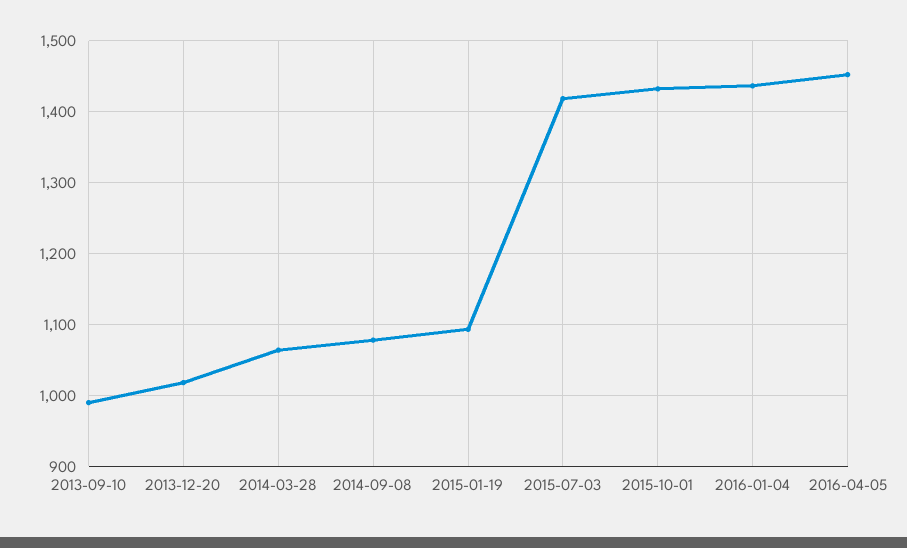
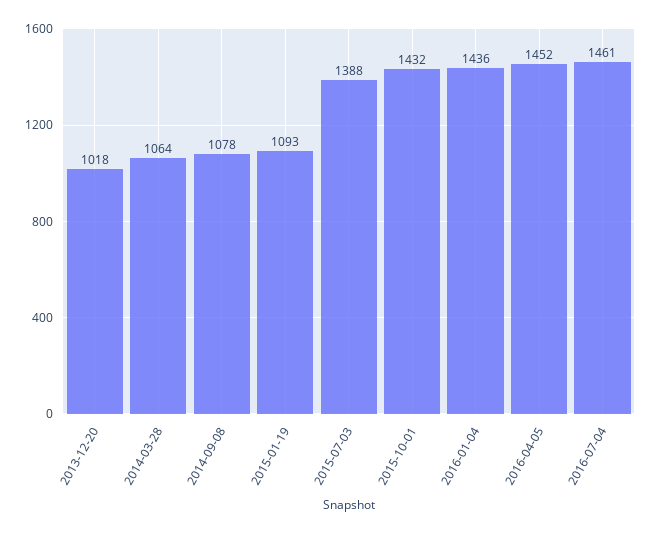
2013-09-10: 990 -> none
2015-07-03: 1420 -> 1388
2016-07-04: none -> 1461

